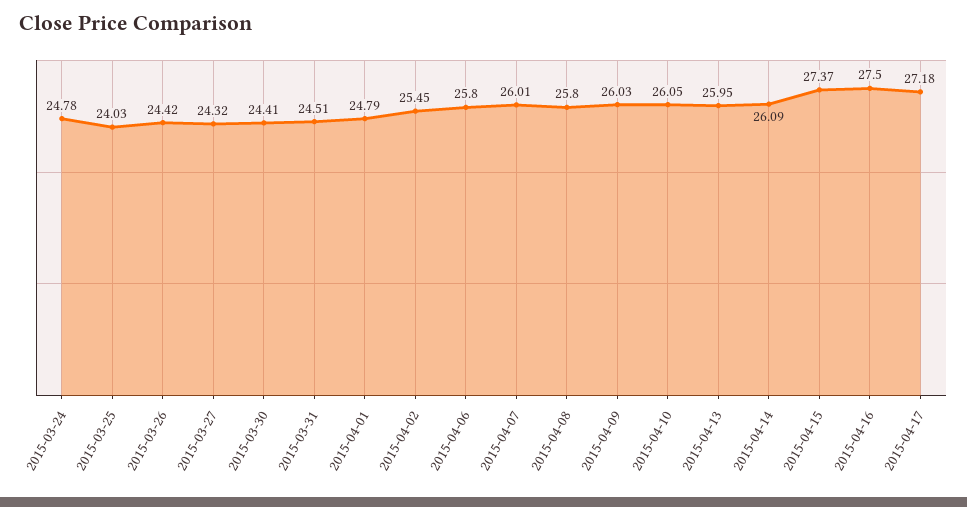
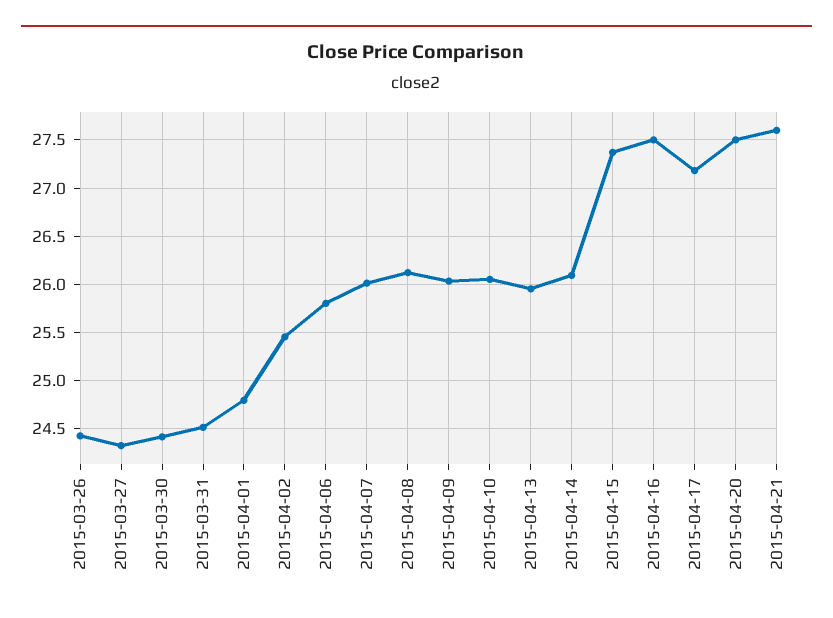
2015-03-24: 24.78 -> none
2015-03-25: 24.03 -> none
2015-04-08: 25.8 -> 26.1
2015-04-20: none -> 27.5
2015-04-21: none -> 27.6

